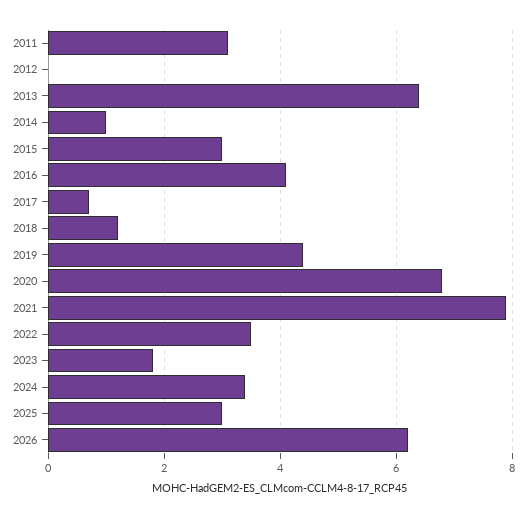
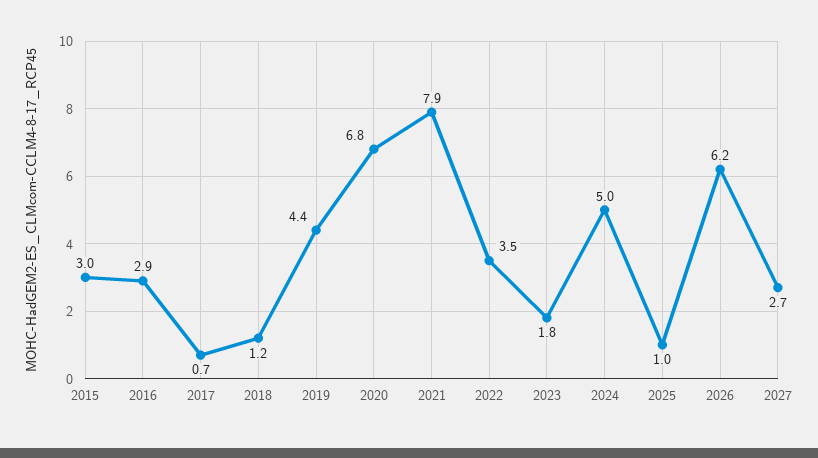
2011: 3 -> none
2012: 0 -> none
2013: 6.5 -> none
2014: 1 -> none
2016: 4 -> 2.9
2024: 3.5 -> 5
2025: 3 -> 1
2027: none -> 2.7

